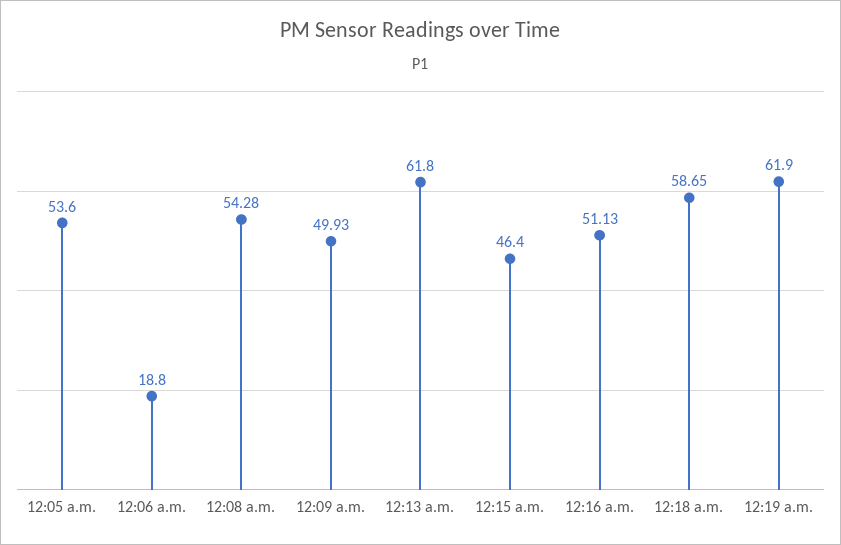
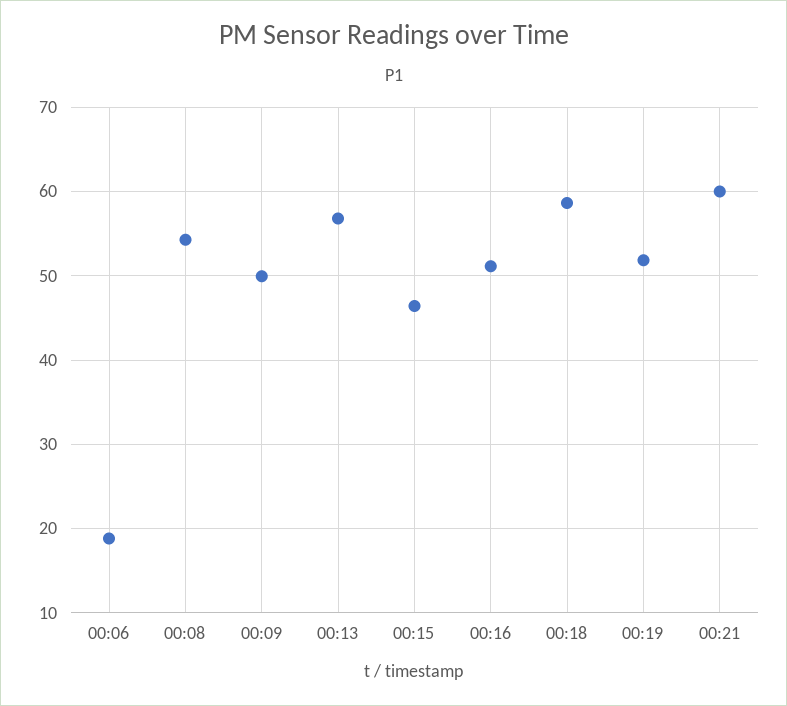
12:05 a.m.: 53.6 -> none
12:13 a.m.: 61.8 -> 57
12:19 a.m.: 61.9 -> 52
00:21: none -> 60

